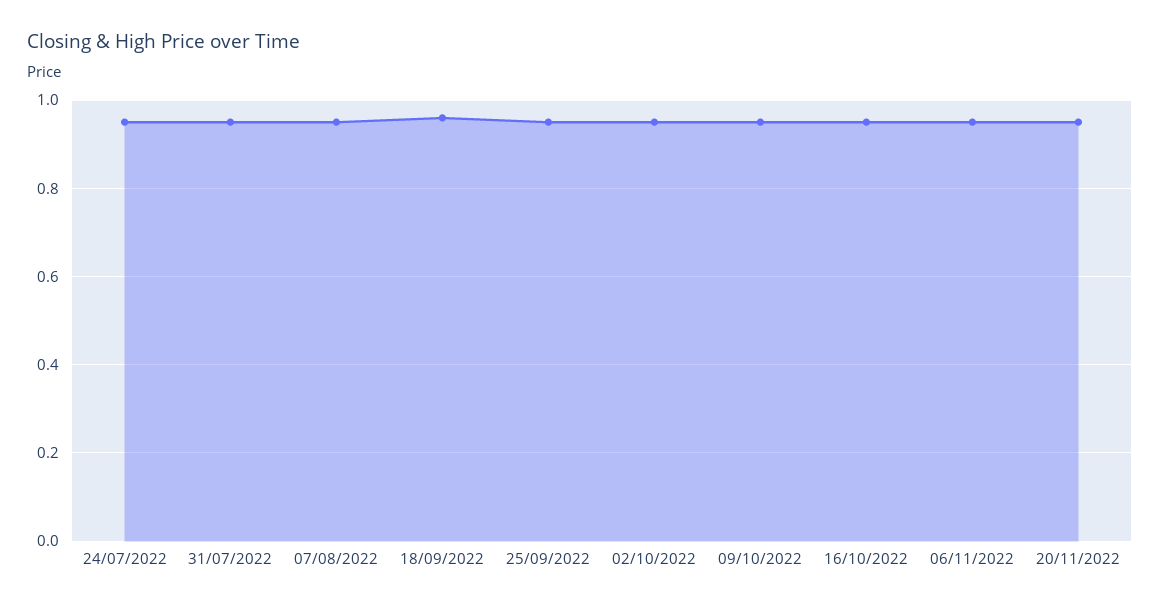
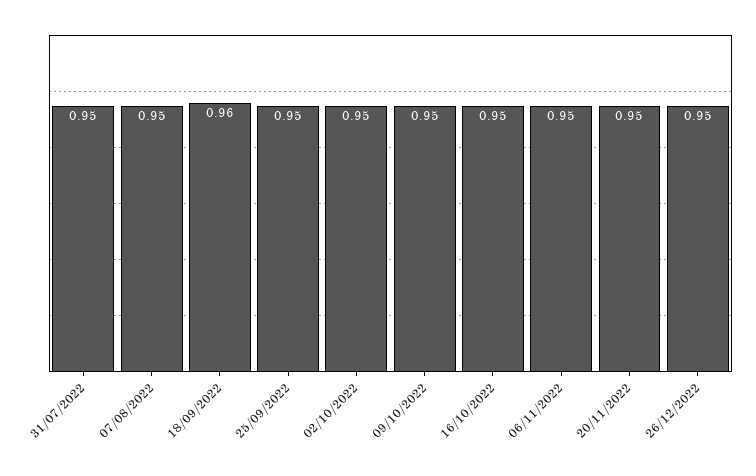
24/07/2022: 0.95 -> none
26/12/2022: none -> 0.95

